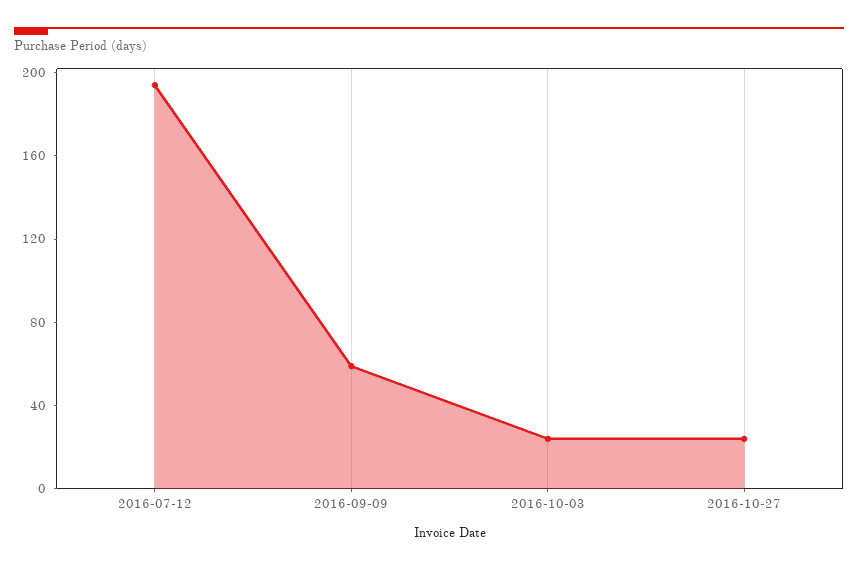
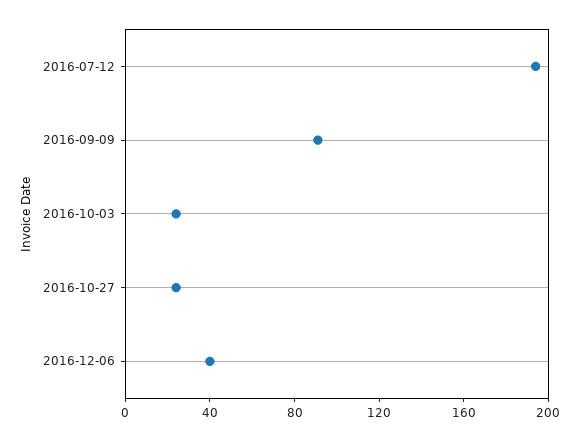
2016-09-09: 60 -> 90
2016-12-06: none -> 40

